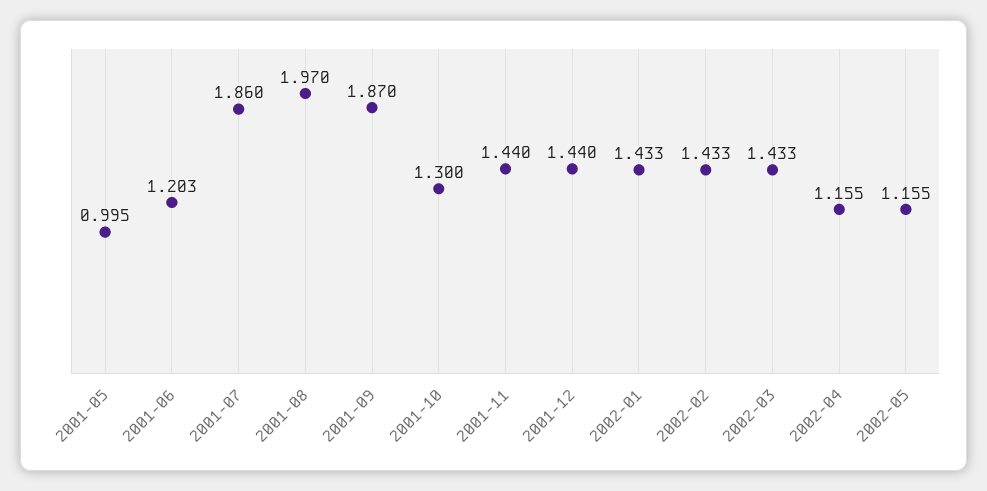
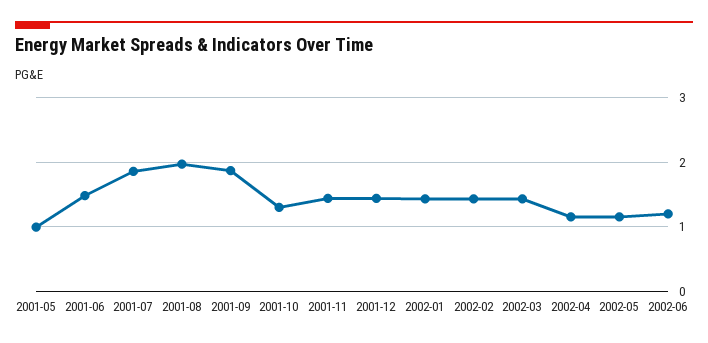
2001-06: 1.203 -> 1.5
2002-06: none -> 1.2

